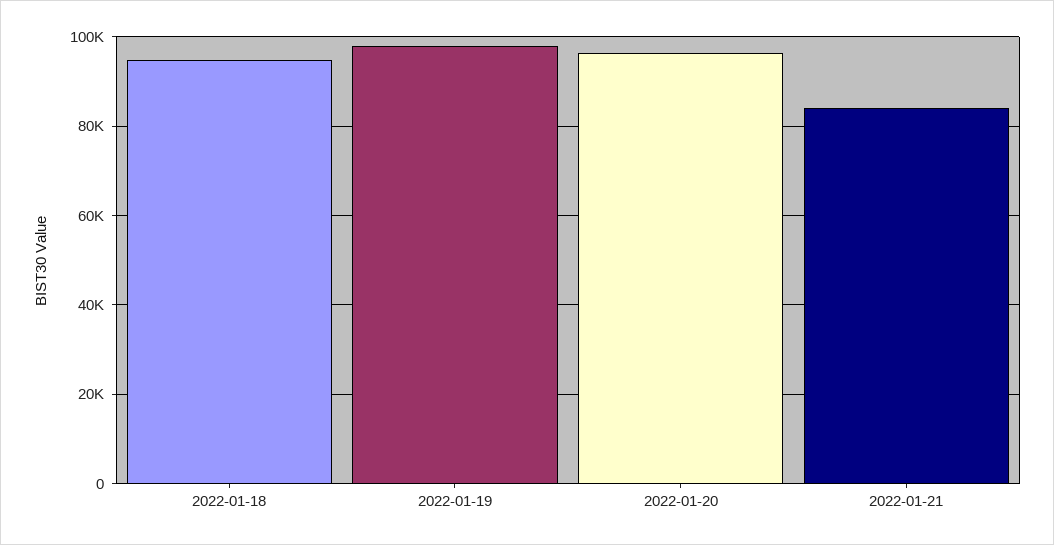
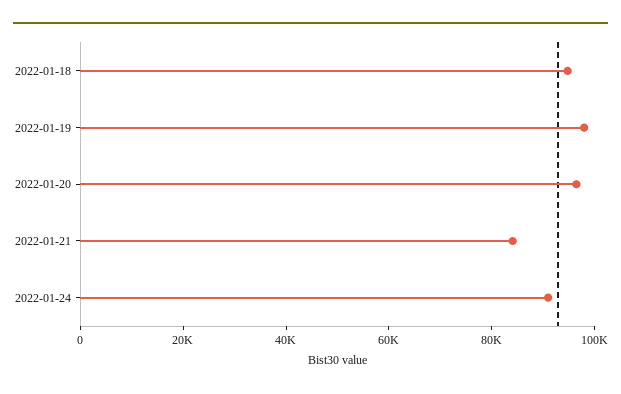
2022-01-24: none -> 90000

